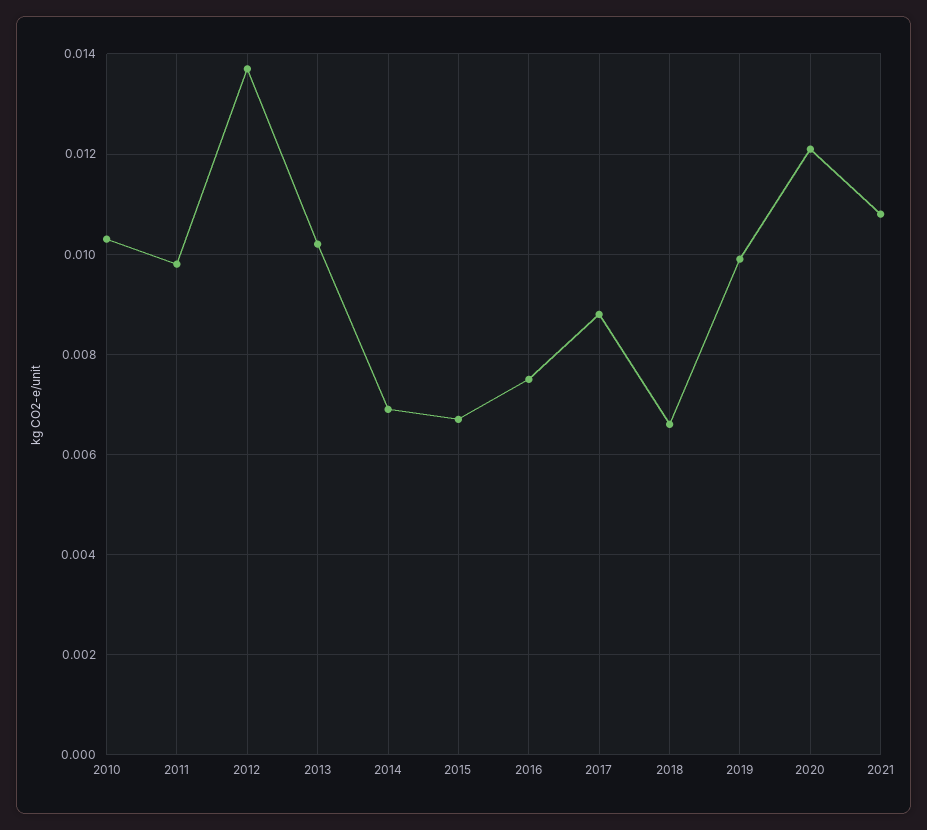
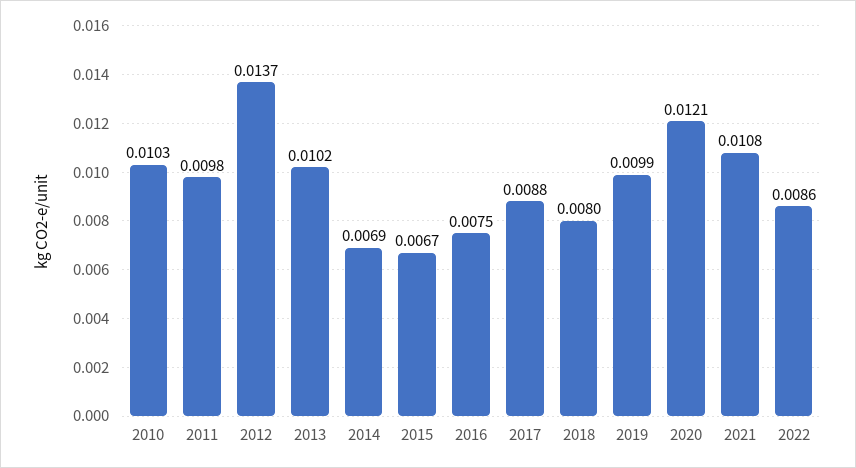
2018: 0.0065 -> 0.008
2022: none -> 0.0086

